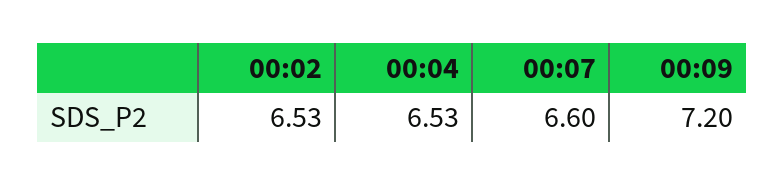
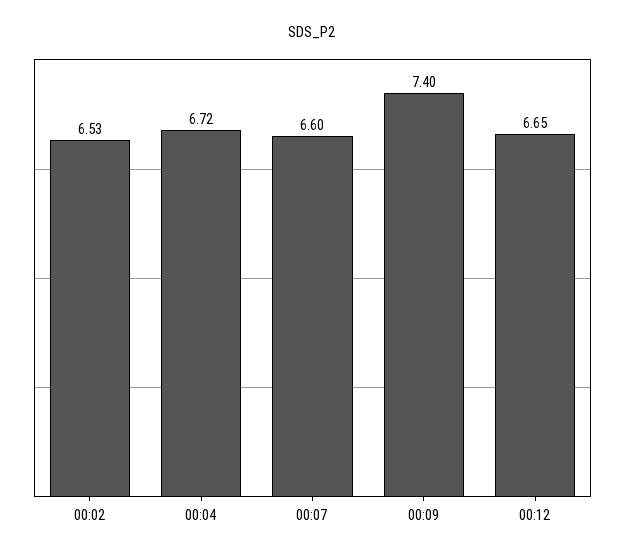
00:04: 6.53 -> 6.72
00:09: 7.2 -> 7.4
00:12: none -> 6.65

